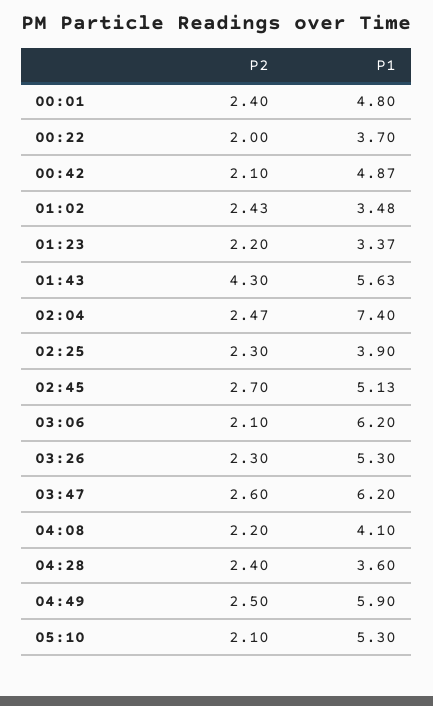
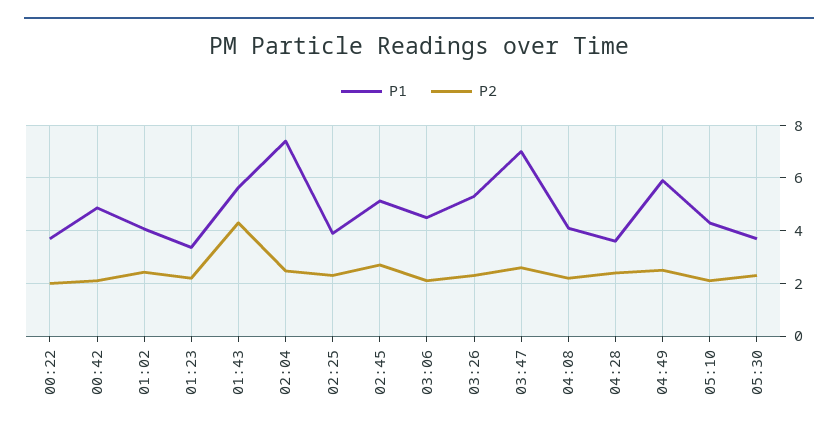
P2, 00:01: 2.4 -> none
P1, 00:01: 4.8 -> none
P1, 01:02: 3.48 -> 4
P1, 03:06: 6.2 -> 4.5
P1, 03:47: 6.2 -> 7
P1, 05:10: 5.3 -> 4.25
P1, 05:30: none -> 3.75
P2, 05:30: none -> 2.25

